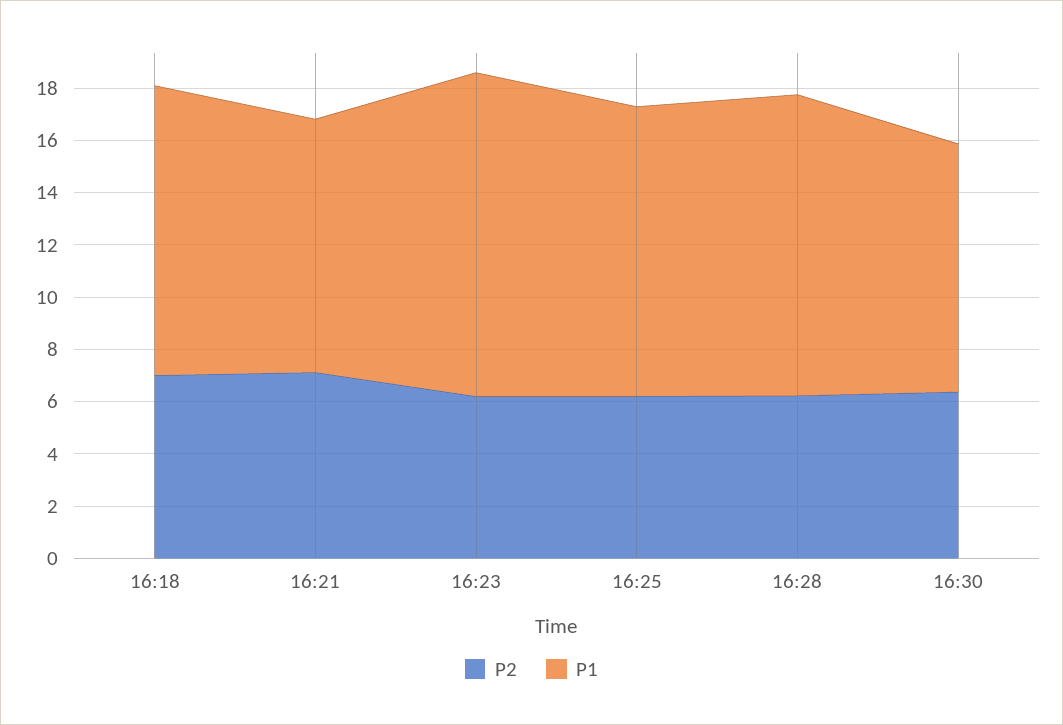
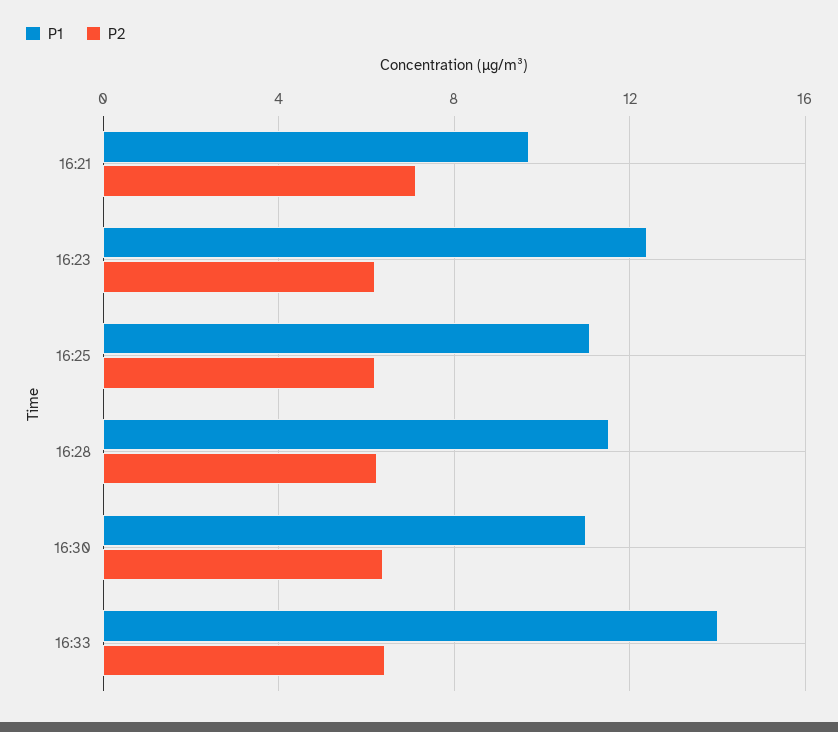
P2, 16:18: 7 -> none
P1, 16:18: 11 -> none
P1, 16:30: 9.5 -> 11
P1, 16:33: none -> 14
P2, 16:33: none -> 6.5

